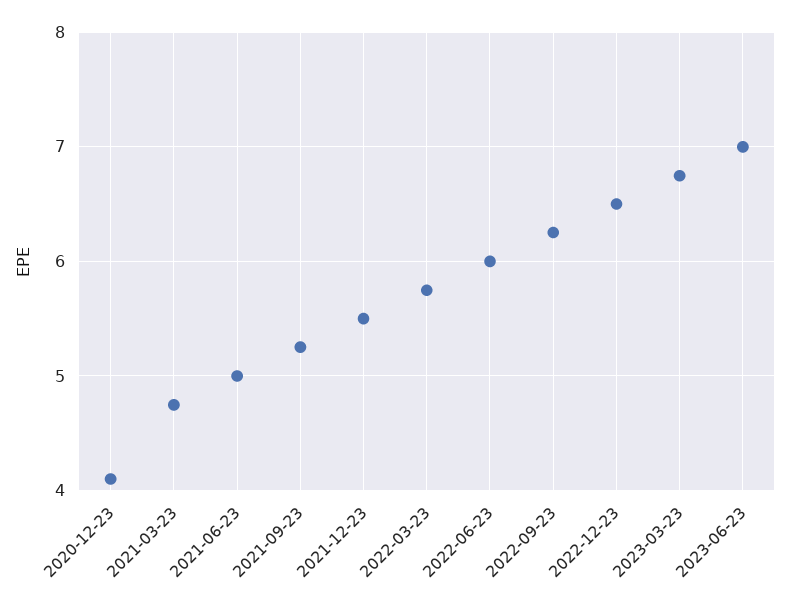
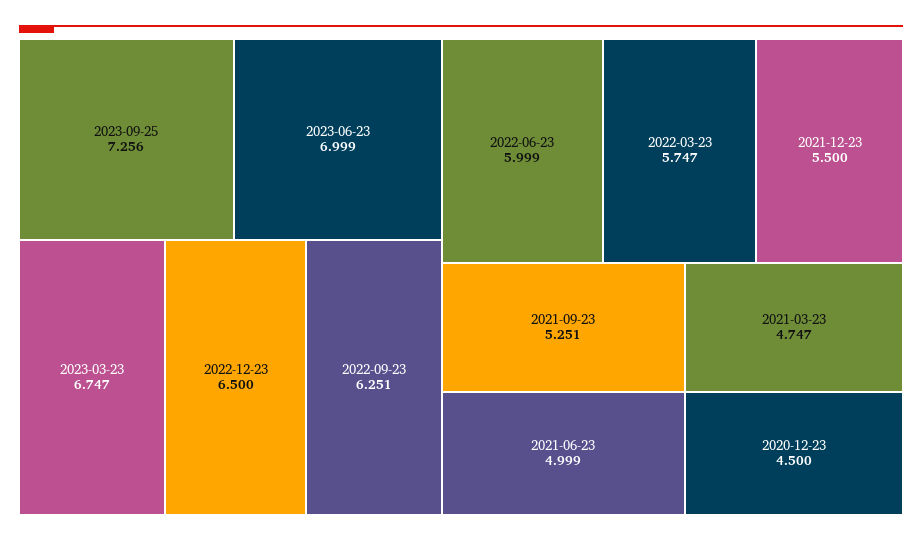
2020-12-23: 4.1 -> 4.5
2023-09-25: none -> 7.256

